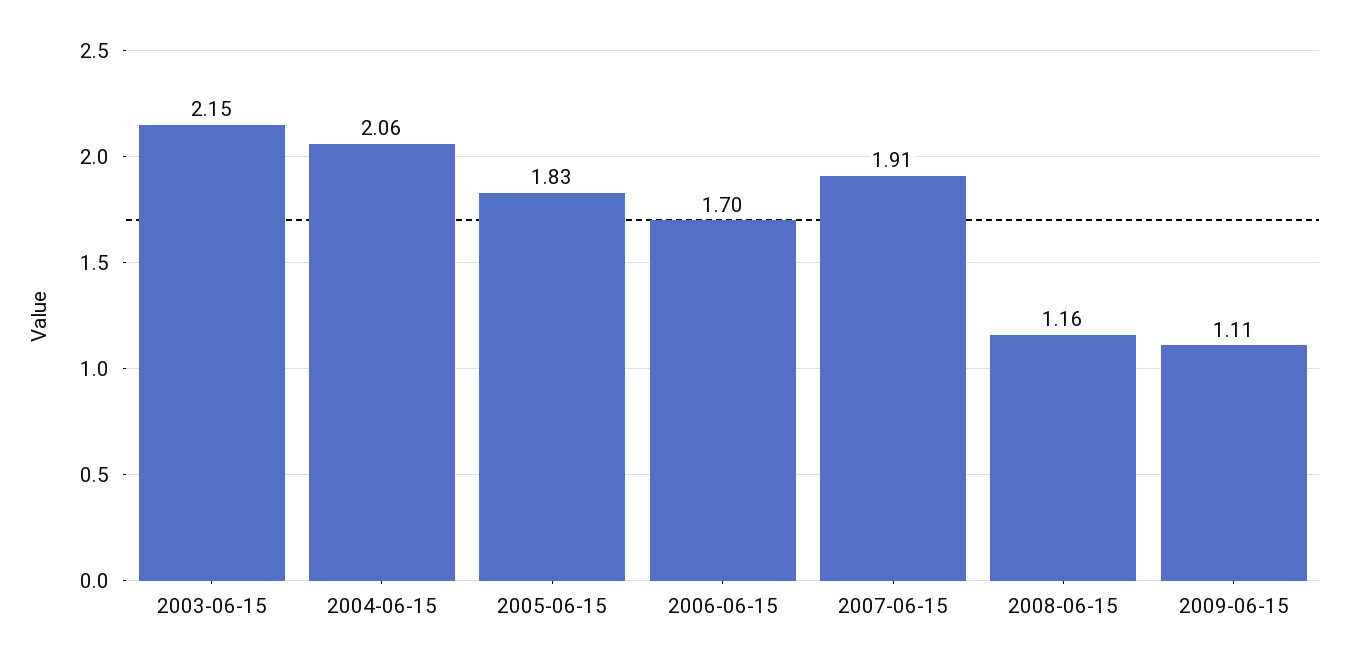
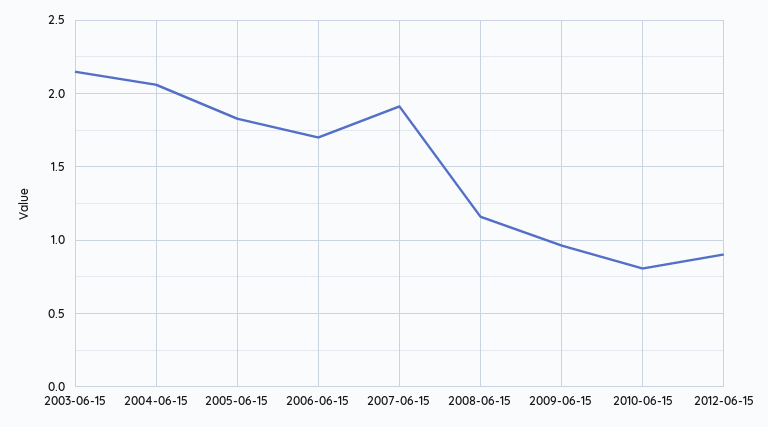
2009-06-15: 1.11 -> 0.95
2010-06-15: none -> 0.8
2012-06-15: none -> 0.9

